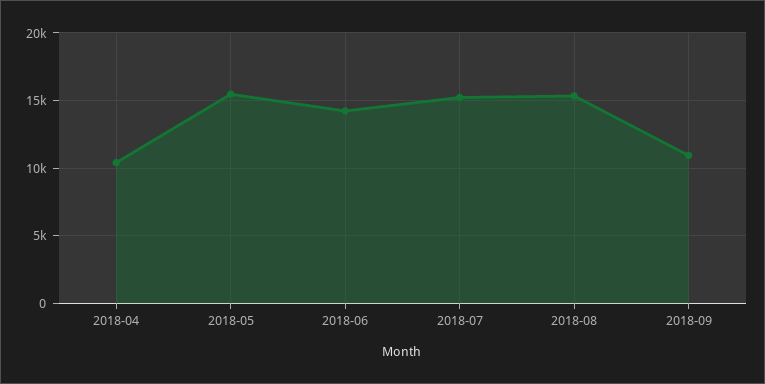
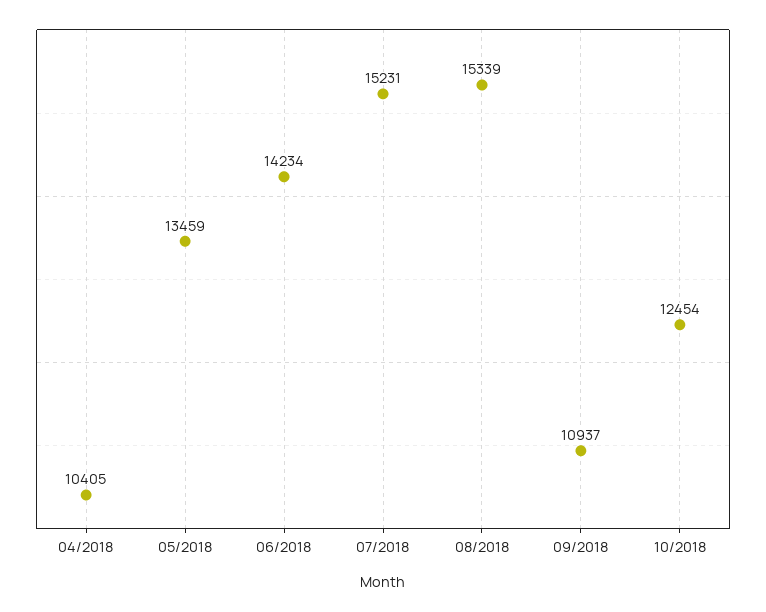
2018-05: 15500 -> 13459
10/2018: none -> 12454

